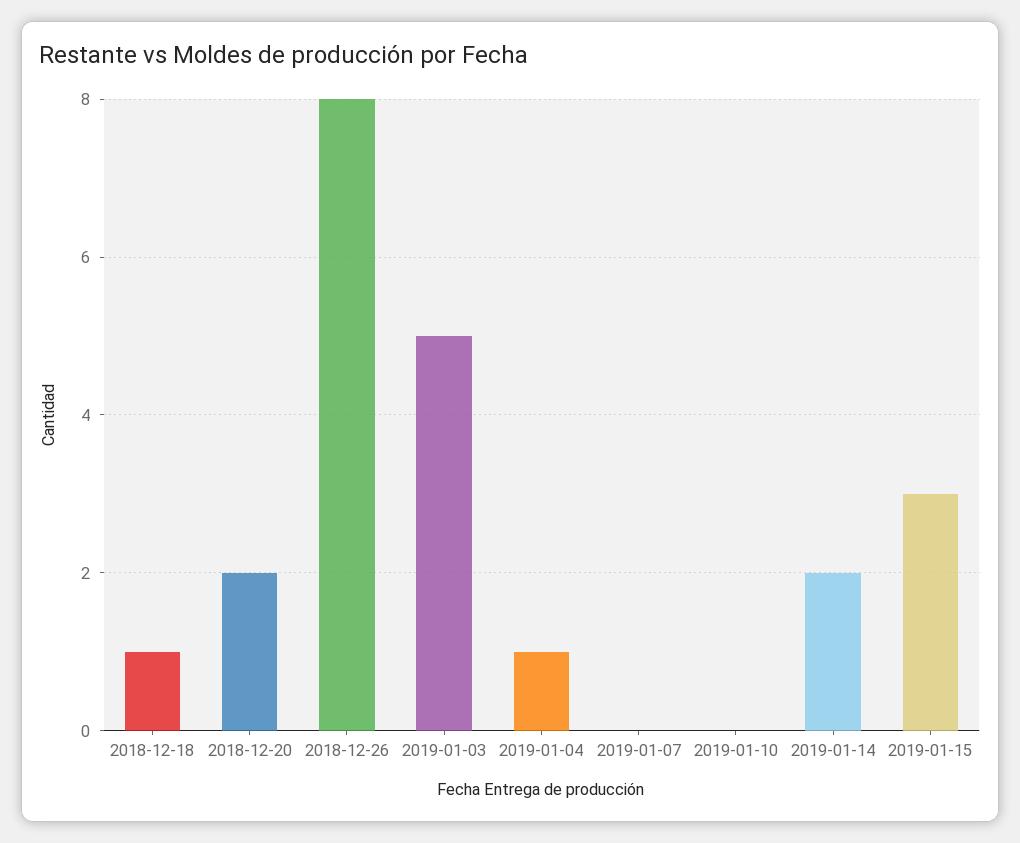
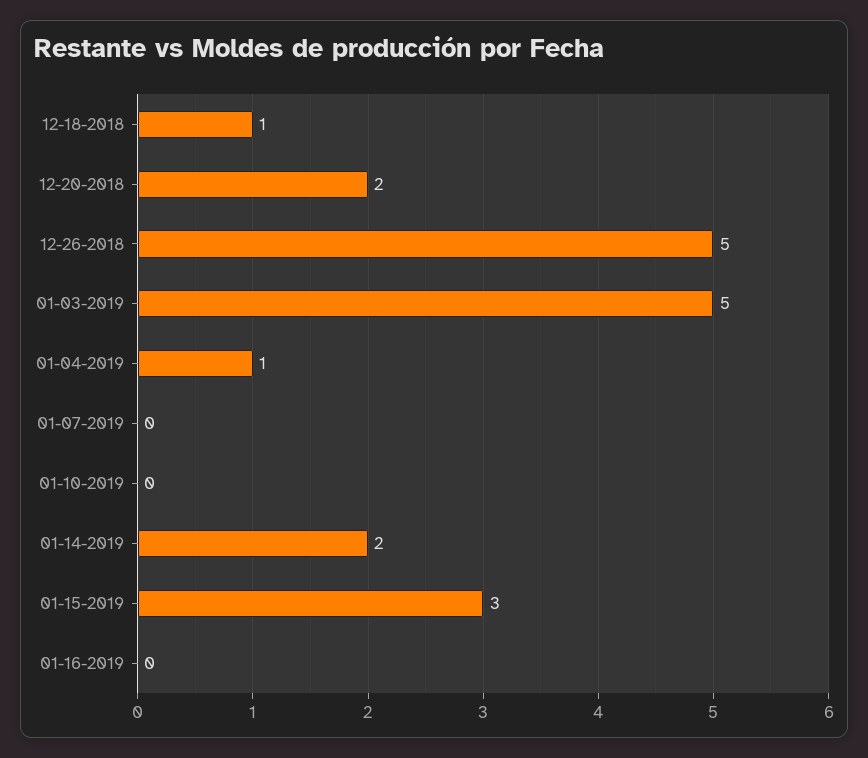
2018-12-26: 8 -> 5
01-16-2019: none -> 0

